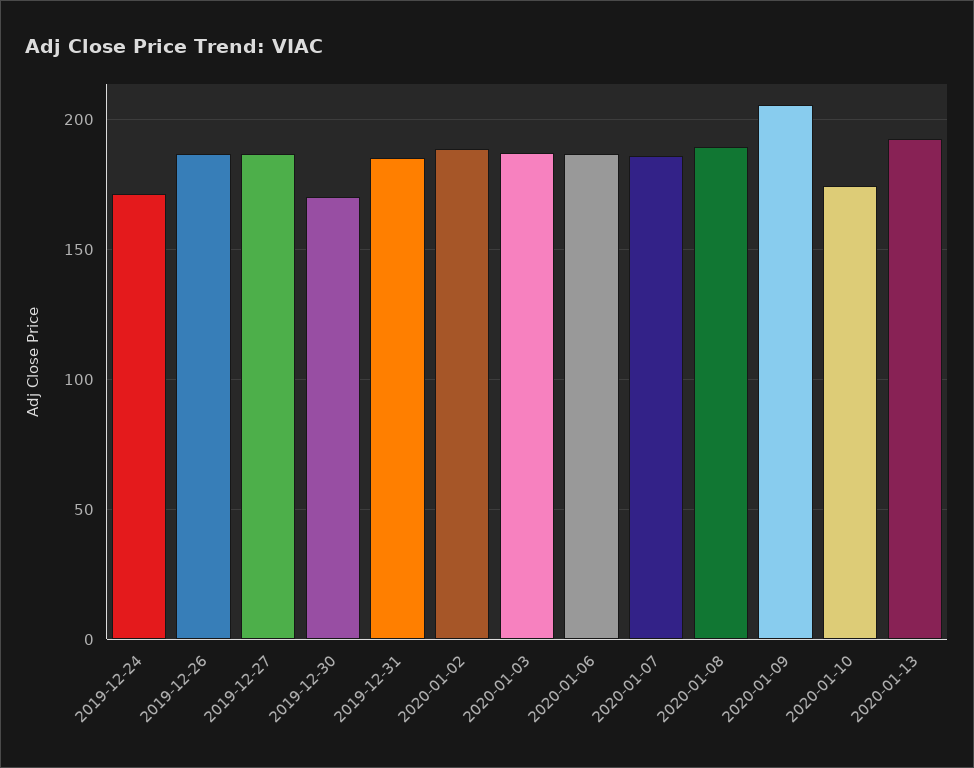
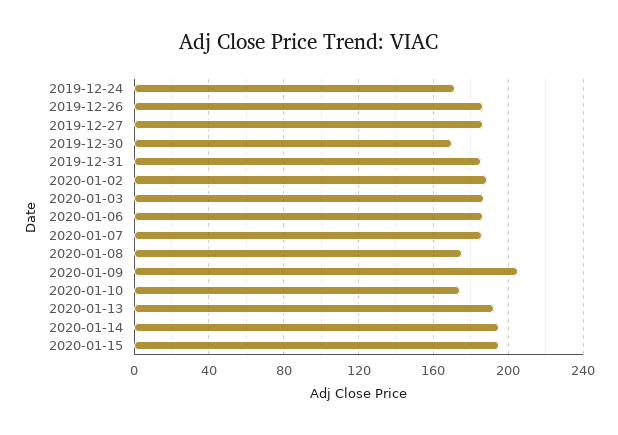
2020-01-08: 190 -> 175
2020-01-14: none -> 195
2020-01-15: none -> 195

